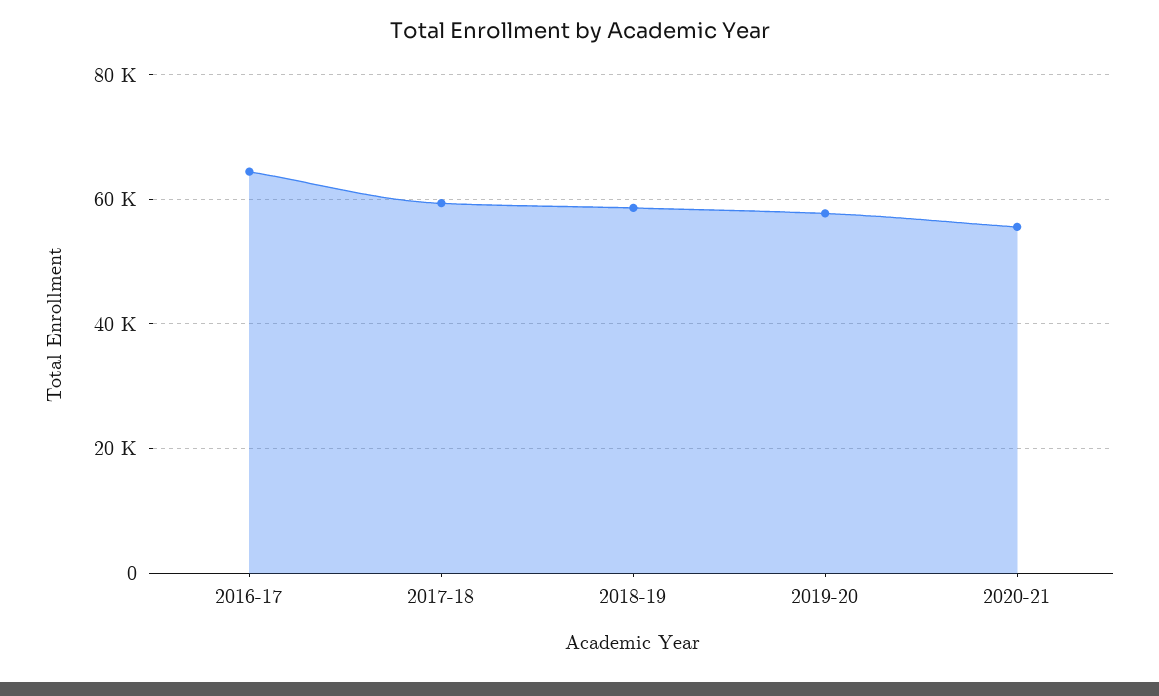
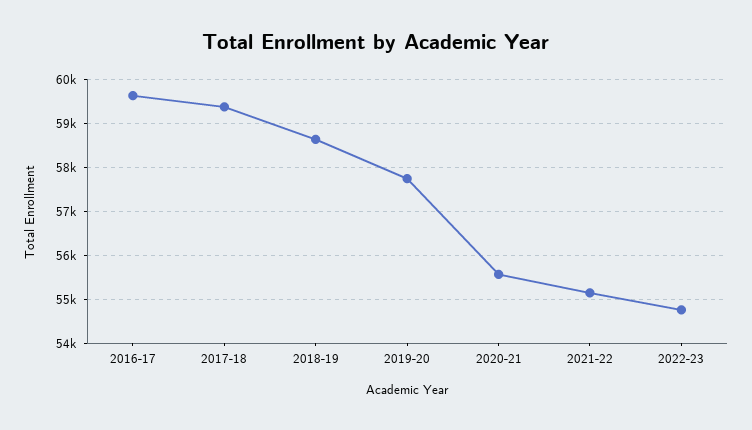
2016-17: 64000 -> 59600
2021-22: none -> 55200
2022-23: none -> 54800

